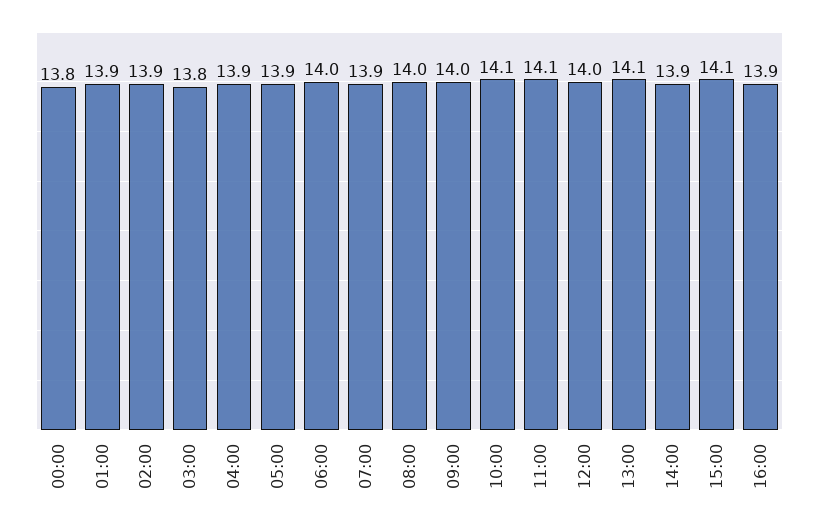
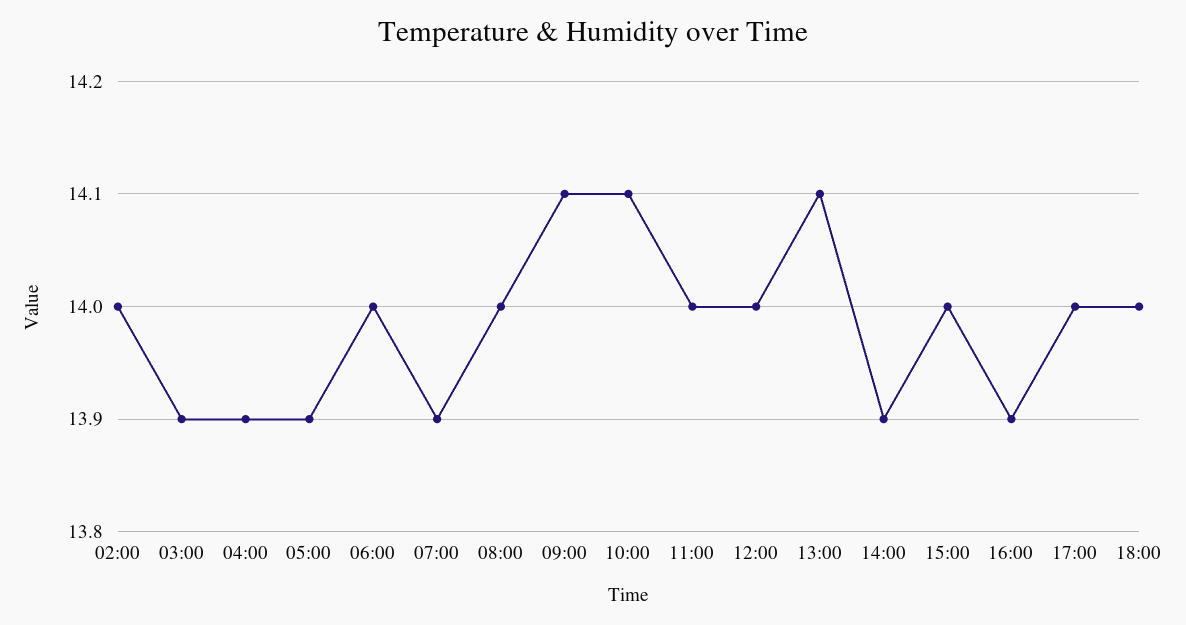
00:00: 13.8 -> none
01:00: 13.9 -> none
02:00: 13.9 -> 14
03:00: 13.8 -> 13.9
09:00: 14 -> 14.1
11:00: 14.1 -> 14
15:00: 14.1 -> 14
17:00: none -> 14
18:00: none -> 14

